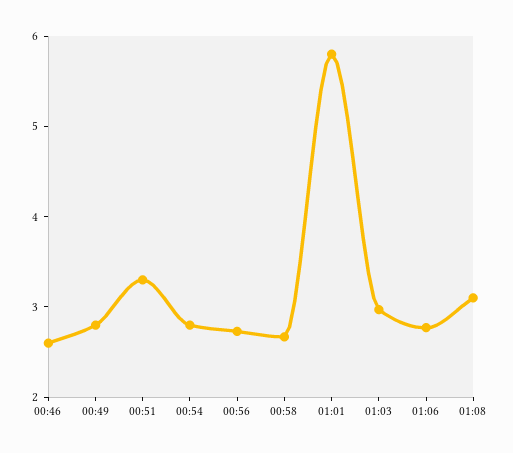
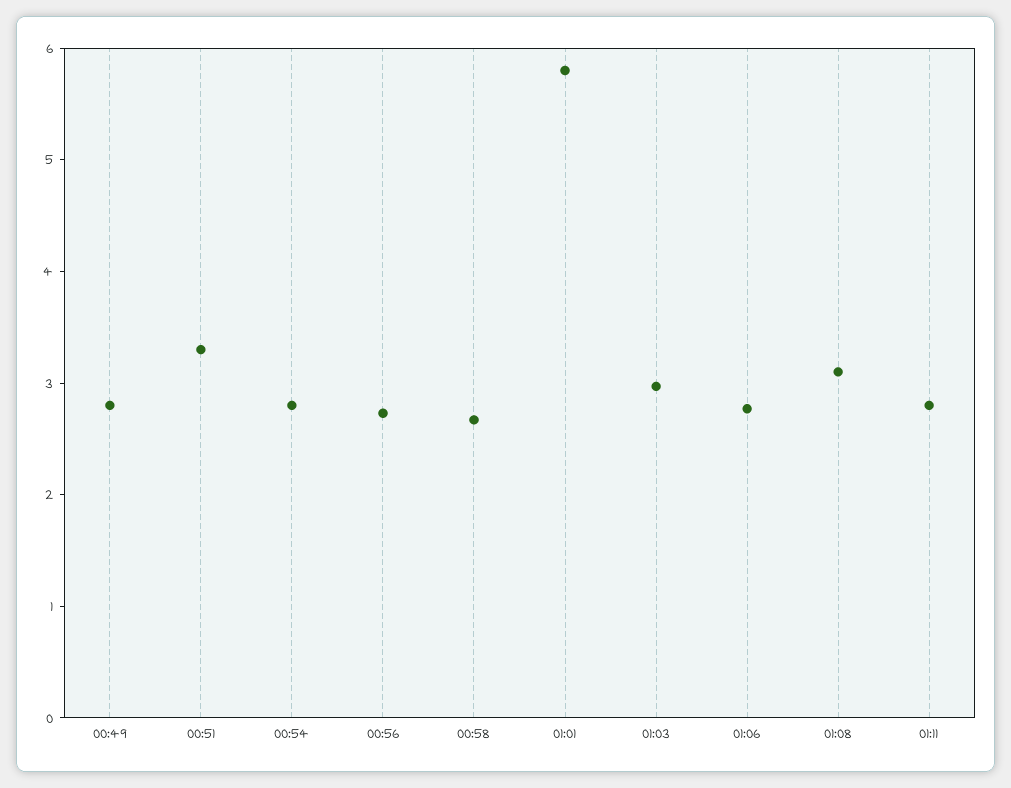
00:46: 2.6 -> none
01:11: none -> 2.8

